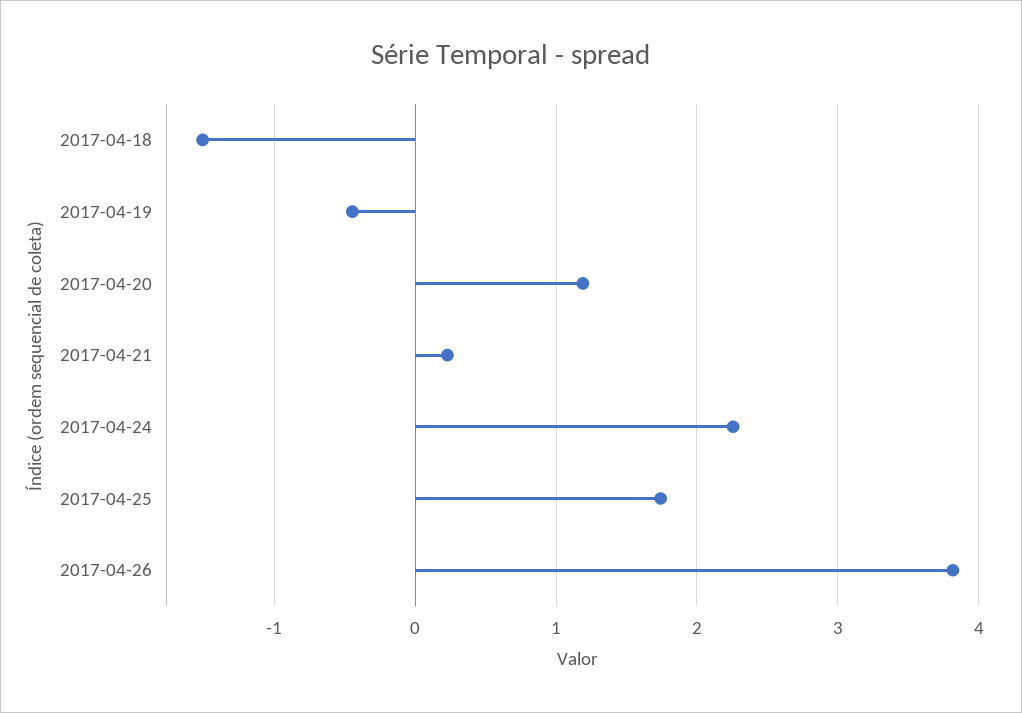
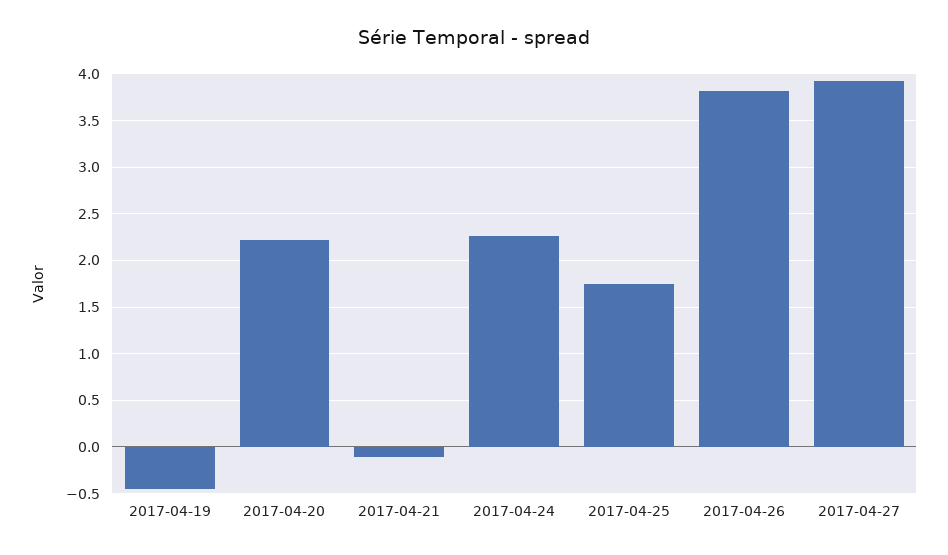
2017-04-18: -1.5 -> none
2017-04-20: 1.2 -> 2.2
2017-04-21: 0.2 -> -0.1
2017-04-27: none -> 3.9

